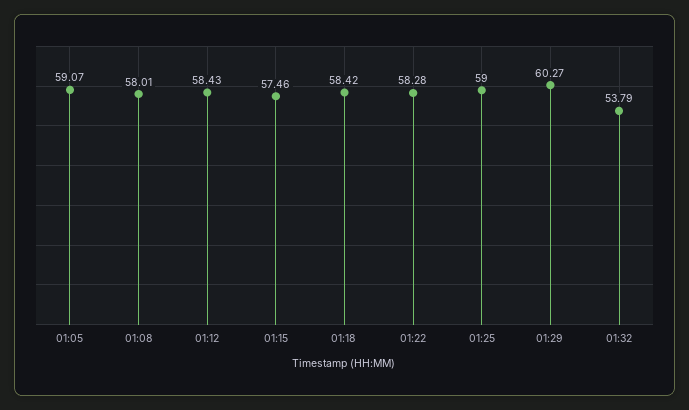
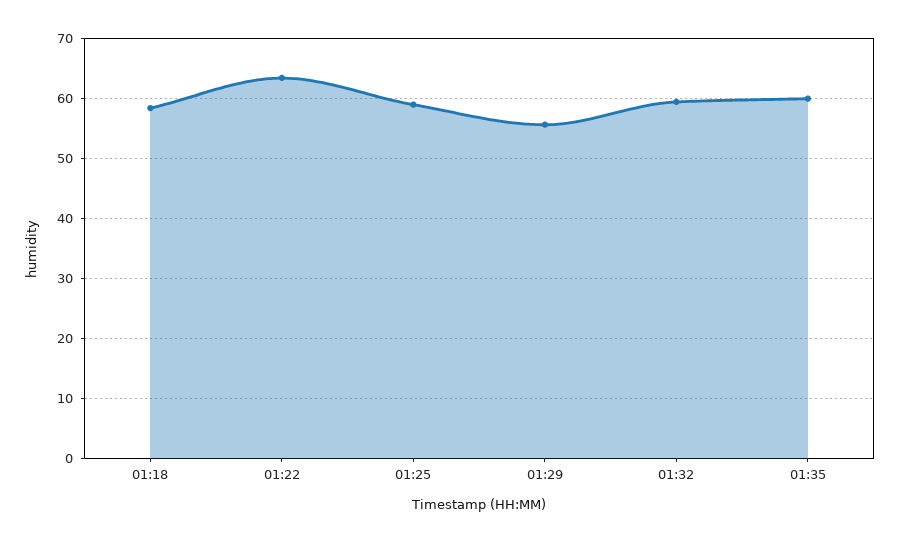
01:05: 59.07 -> none
01:08: 58.01 -> none
01:12: 58.43 -> none
01:15: 57.46 -> none
01:22: 58.28 -> 64
01:29: 60.27 -> 56
01:32: 53.79 -> 60
01:35: none -> 60

